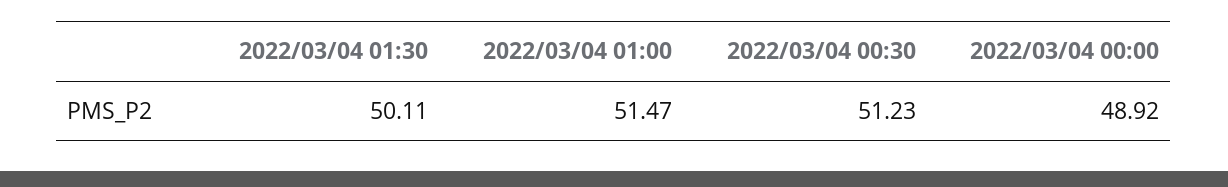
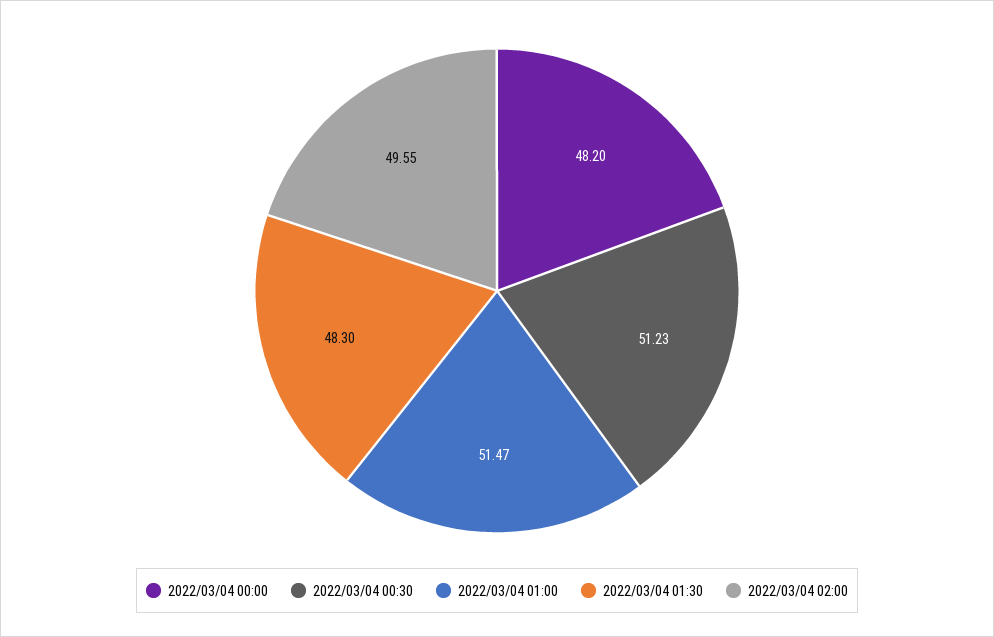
2022/03/04 01:30: 50.11 -> 48.3
2022/03/04 00:00: 48.92 -> 48.2
2022/03/04 02:00: none -> 49.55

